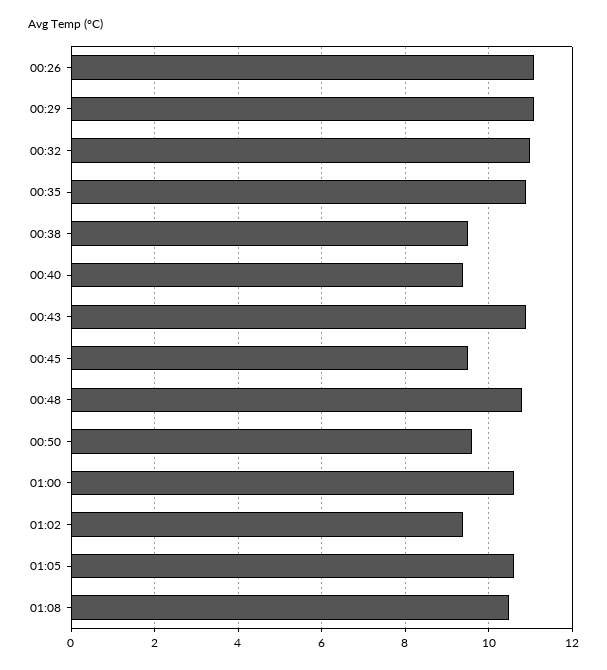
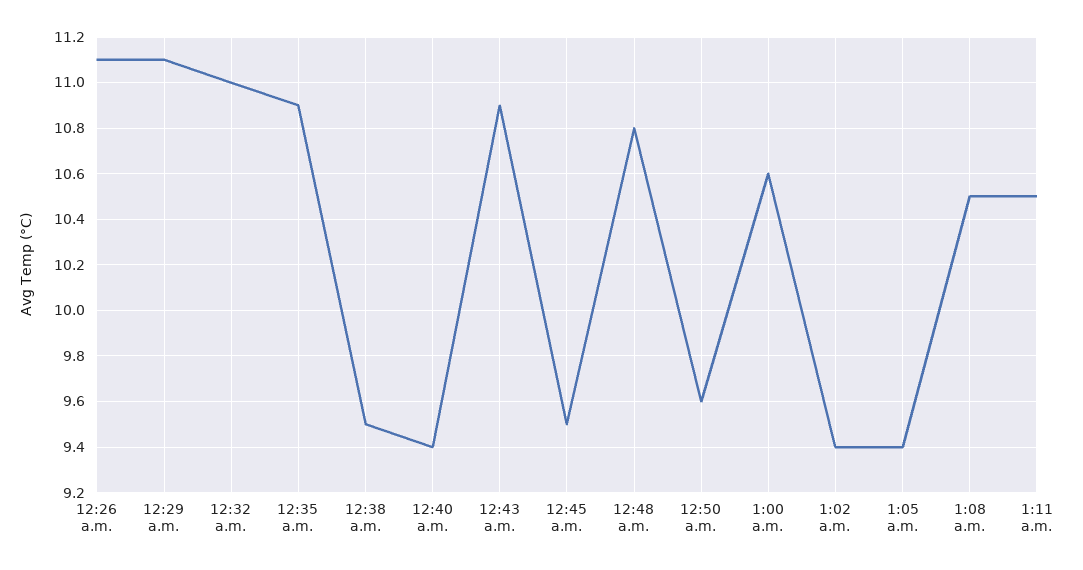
01:05: 10.5 -> 9.4
1:11 a.m.: none -> 10.5

